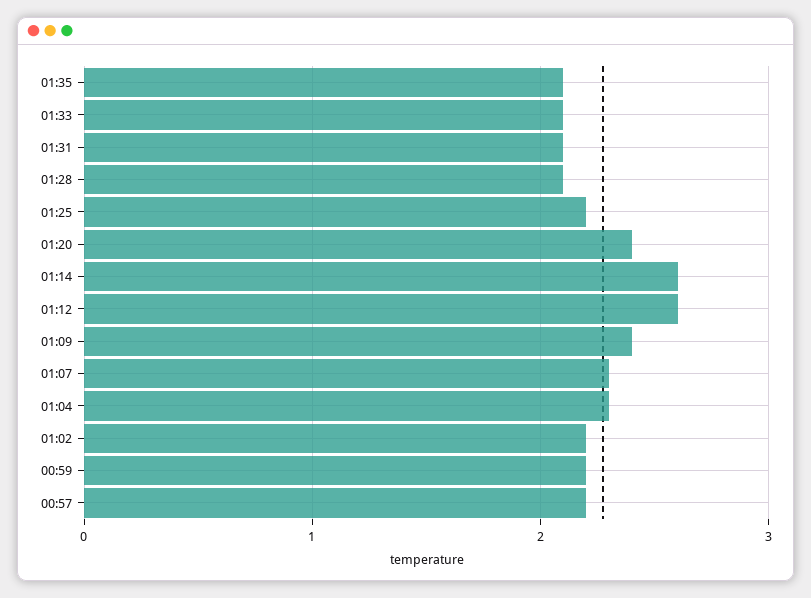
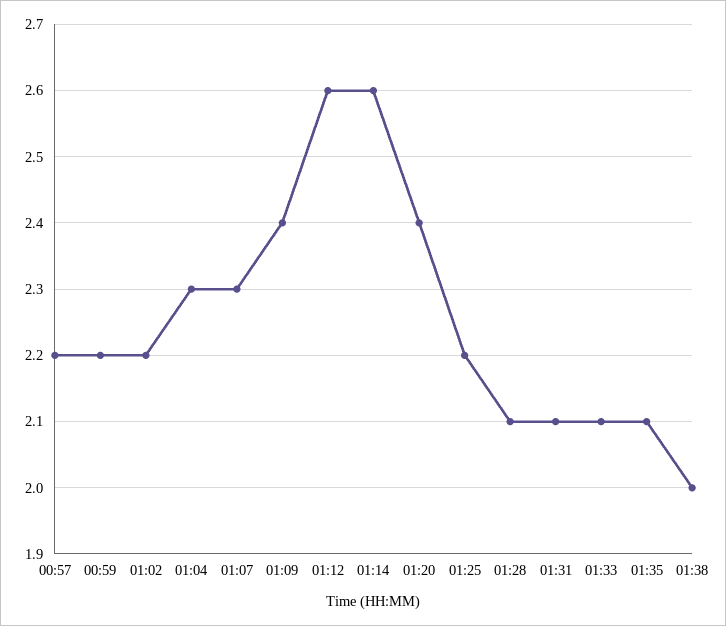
01:38: none -> 2

